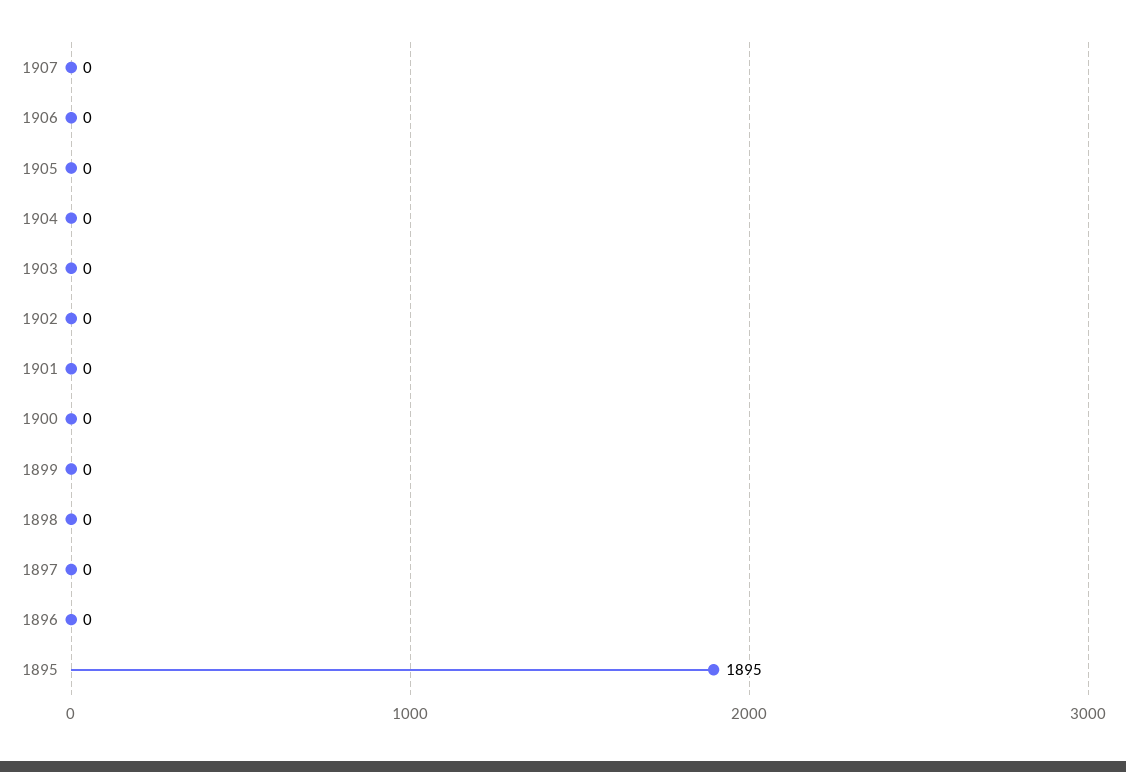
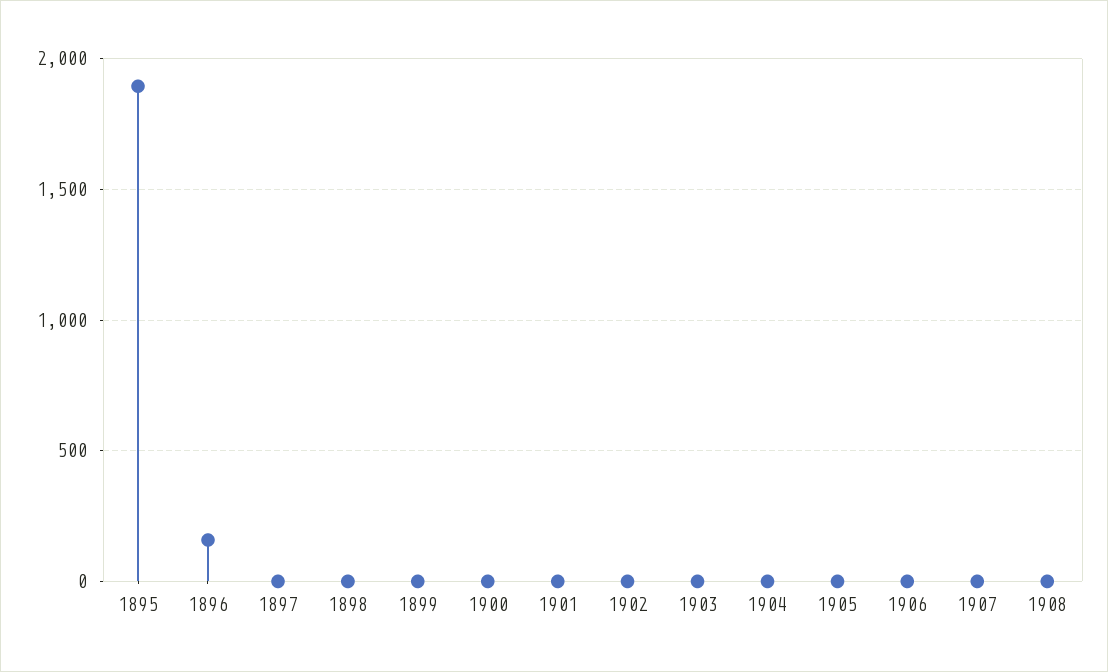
1896: 0 -> 150
1908: none -> 0

